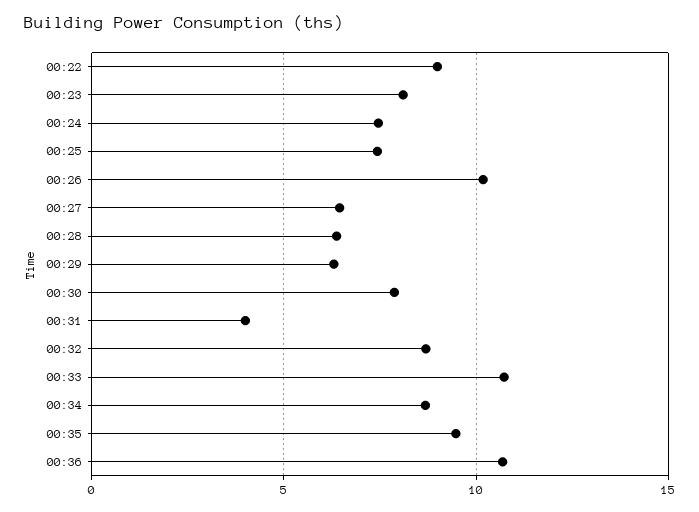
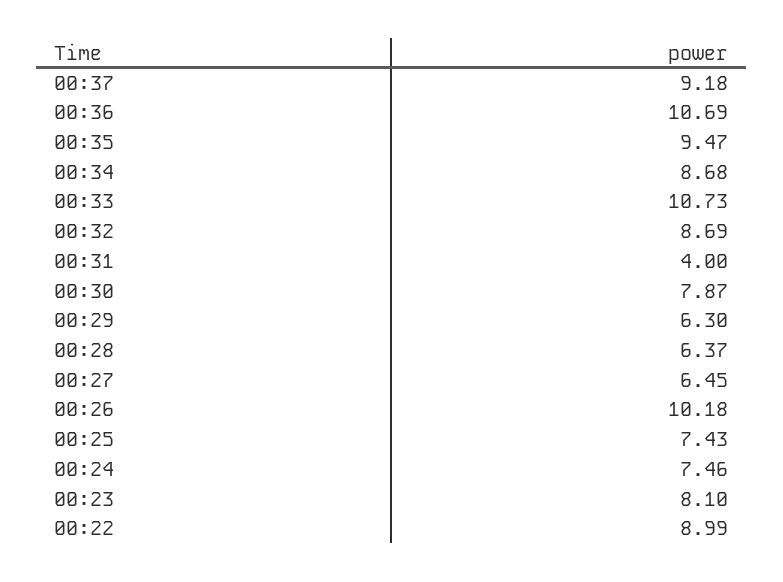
00:37: none -> 9.18

